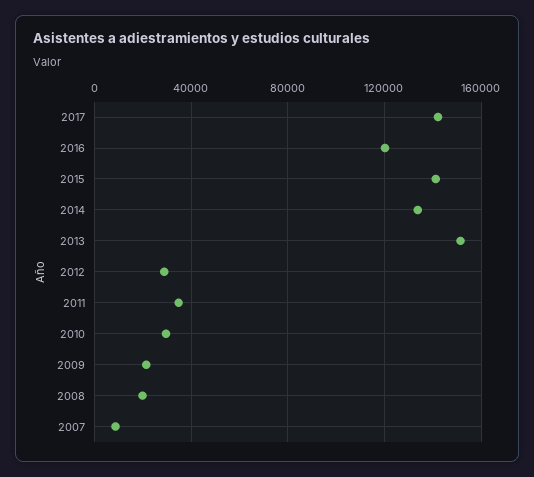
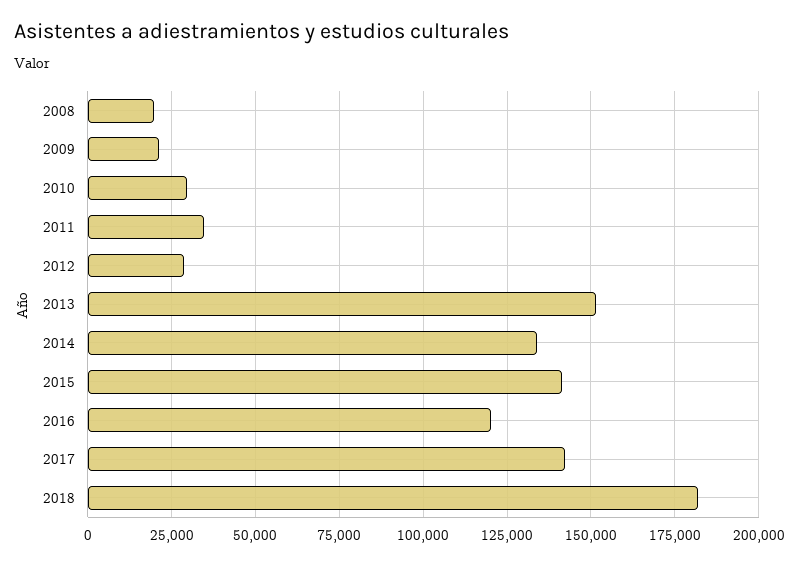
2007: 10000 -> none
2018: none -> 182500

